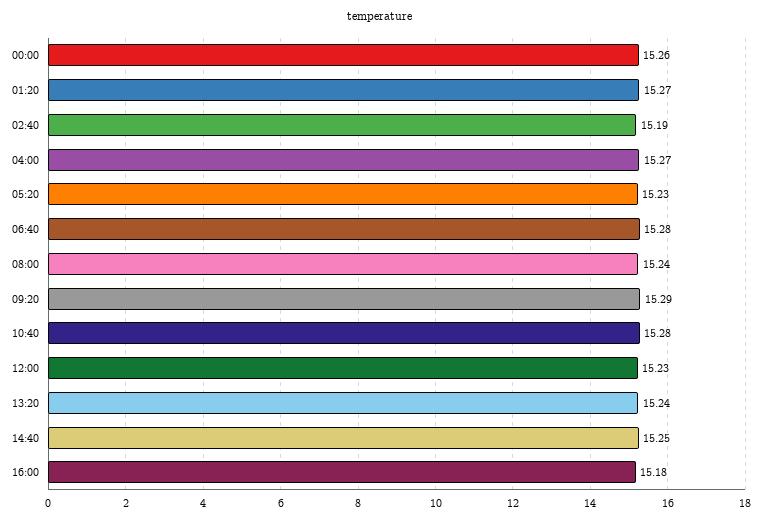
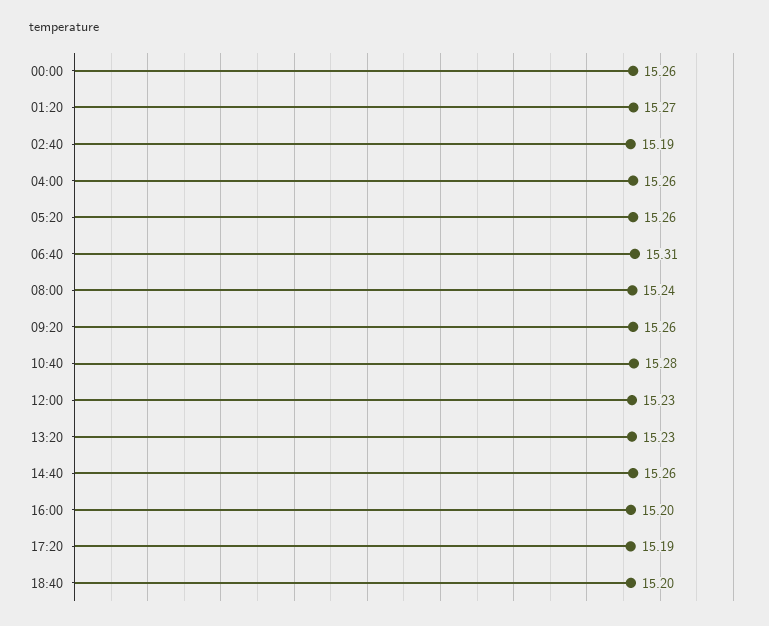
04:00: 15.27 -> 15.26
05:20: 15.23 -> 15.26
06:40: 15.28 -> 15.31
09:20: 15.29 -> 15.26
13:20: 15.24 -> 15.23
14:40: 15.25 -> 15.26
16:00: 15.18 -> 15.2
17:20: none -> 15.19
18:40: none -> 15.2

